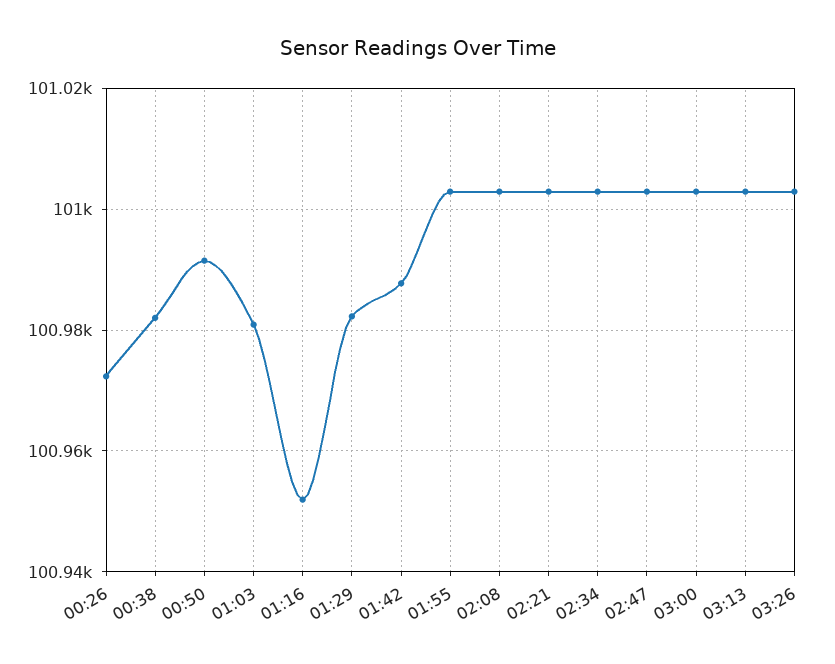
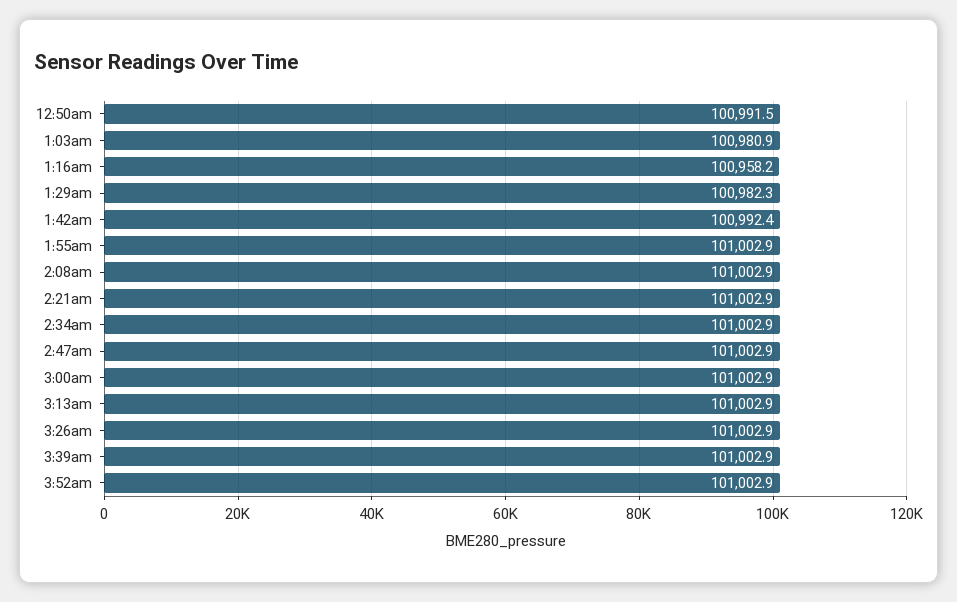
00:26: 100972 -> none
00:38: 100982 -> none
01:16: 100952 -> 100958.2
01:42: 100988 -> 100992.4
3:39am: none -> 101002.9
3:52am: none -> 101002.9

